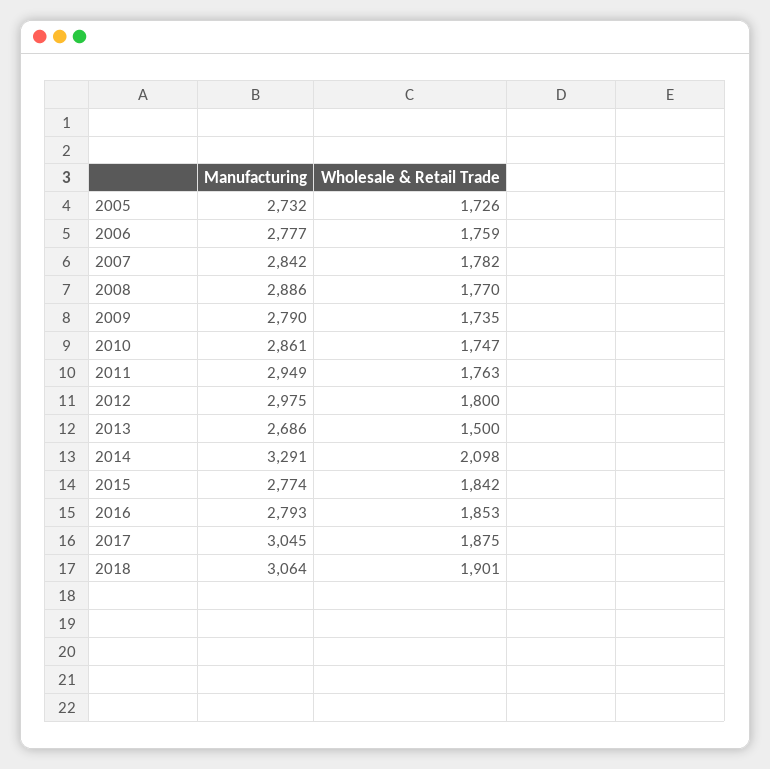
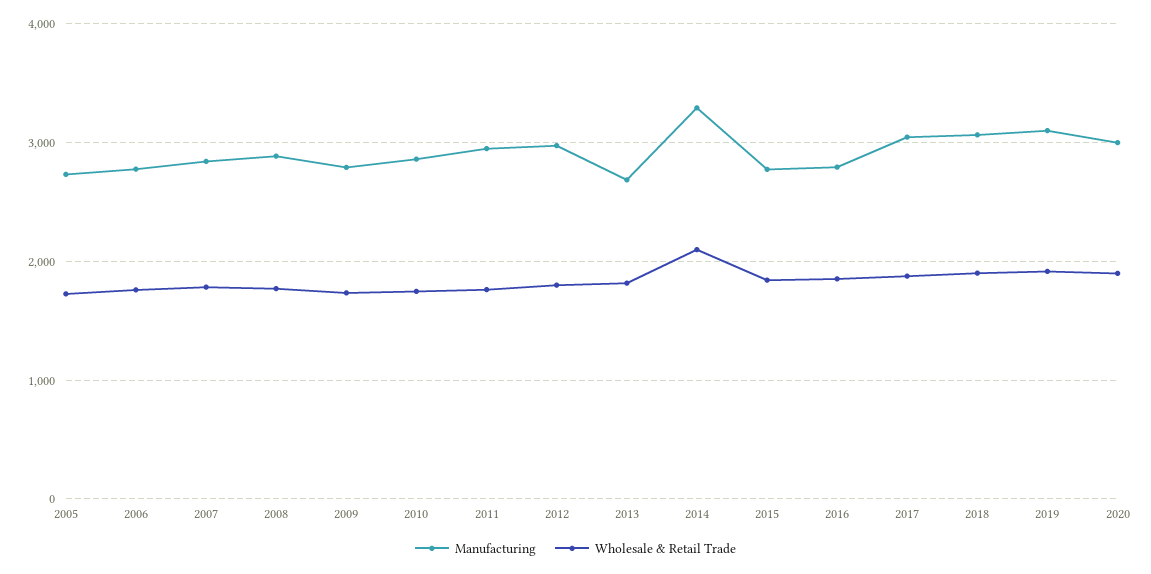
Wholesale & Retail Trade, 2013: 1500 -> 1800
Manufacturing, 2019: none -> 3100
Wholesale & Retail Trade, 2019: none -> 1900
Manufacturing, 2020: none -> 3000
Wholesale & Retail Trade, 2020: none -> 1900

